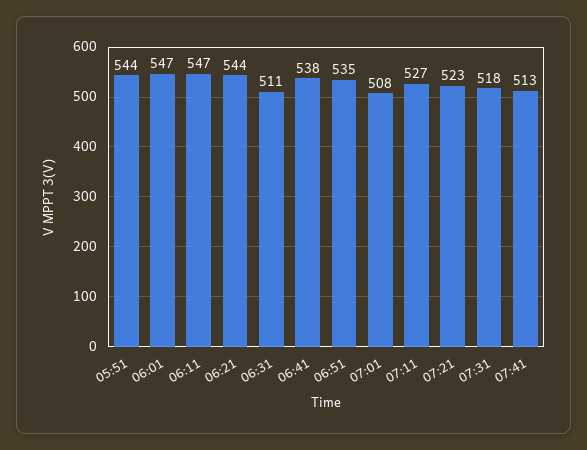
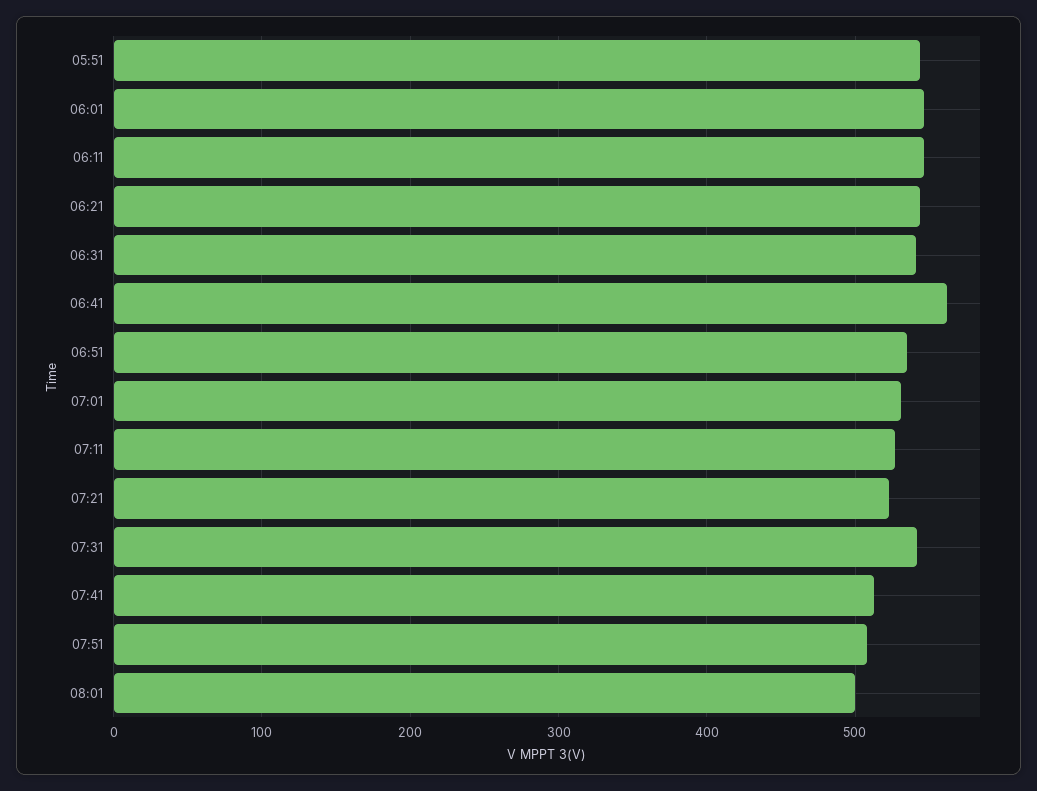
06:31: 511 -> 540
06:41: 538 -> 560
07:01: 508 -> 530
07:31: 518 -> 540
07:51: none -> 510
08:01: none -> 500

